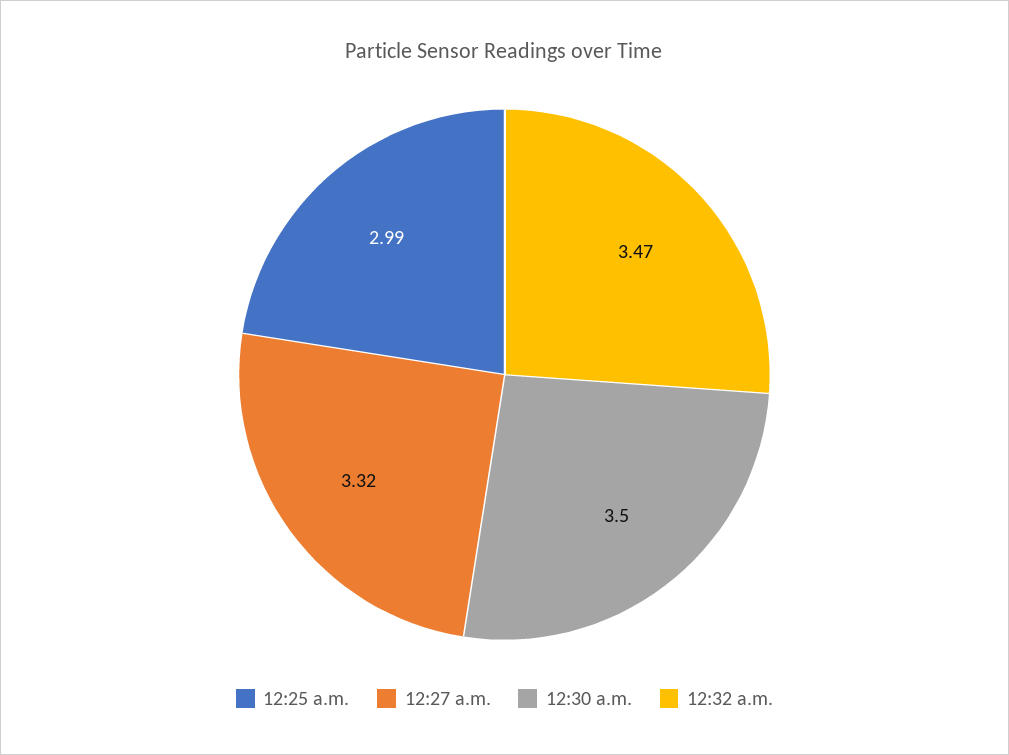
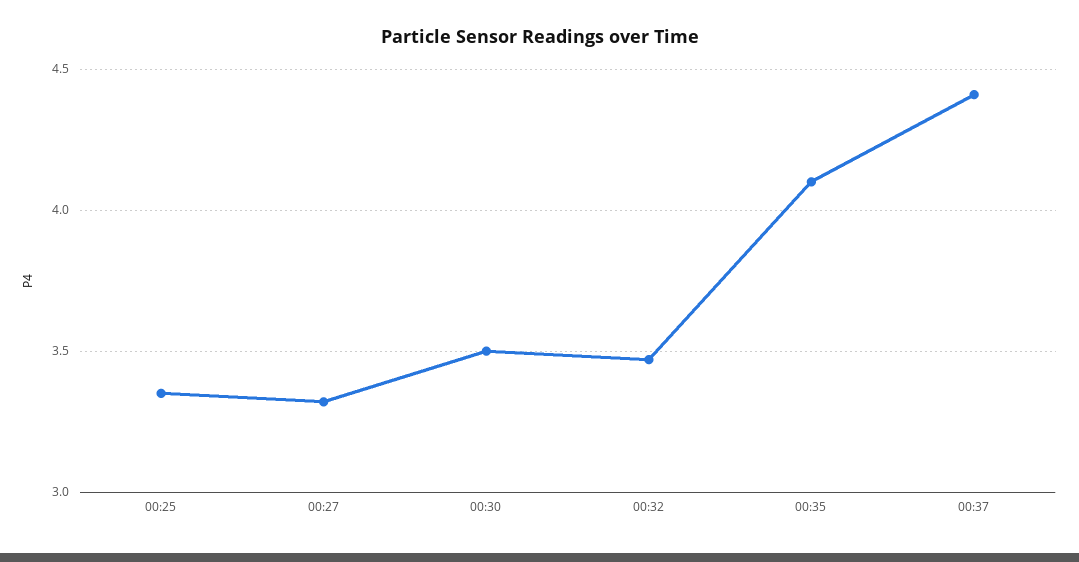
12:25 a.m.: 2.99 -> 3.35
00:35: none -> 4.1
00:37: none -> 4.4

